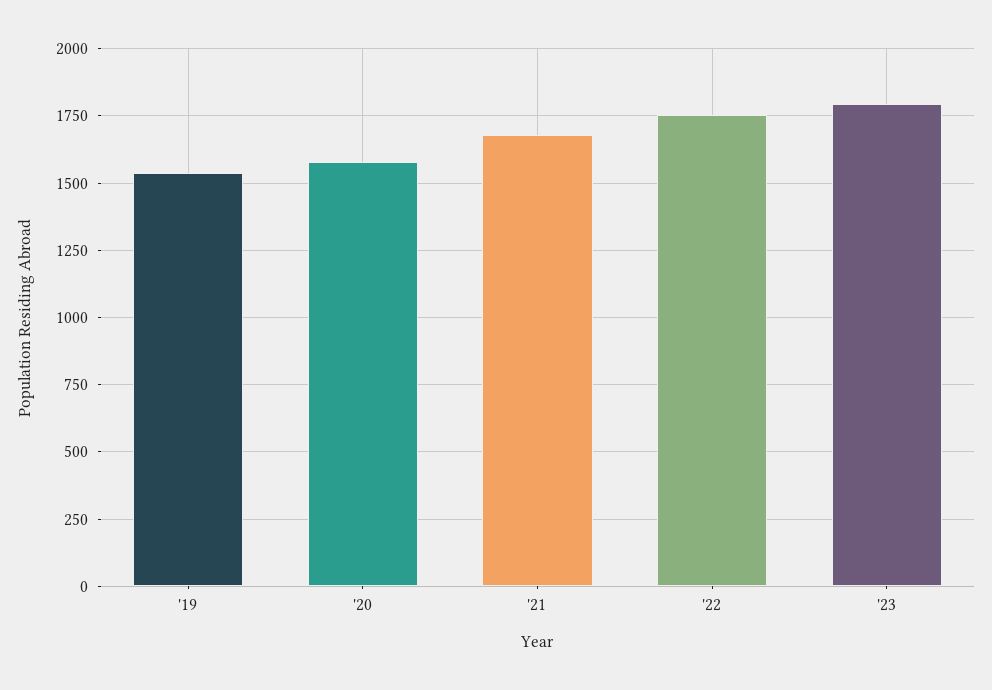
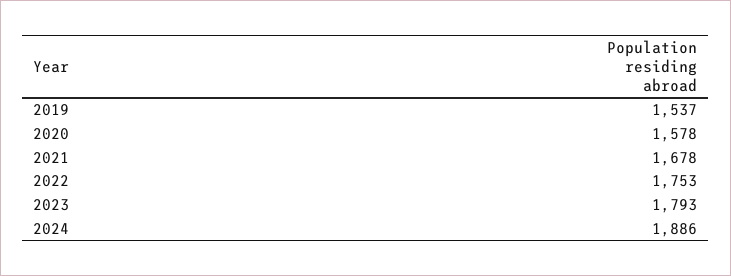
2024: none -> 1886

